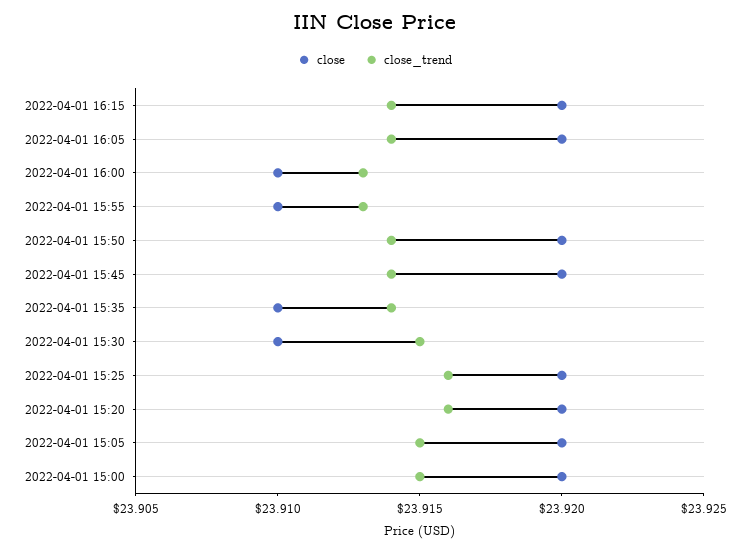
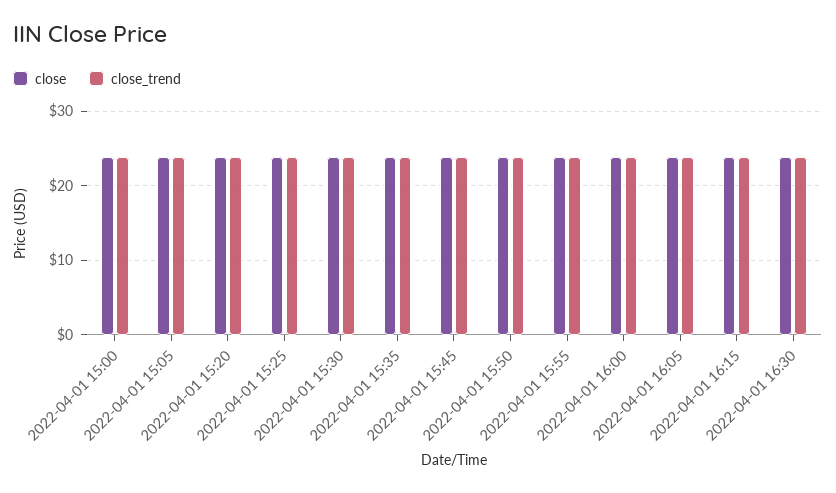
close, 2022-04-01 16:30: none -> 24
close_trend, 2022-04-01 16:30: none -> 24

